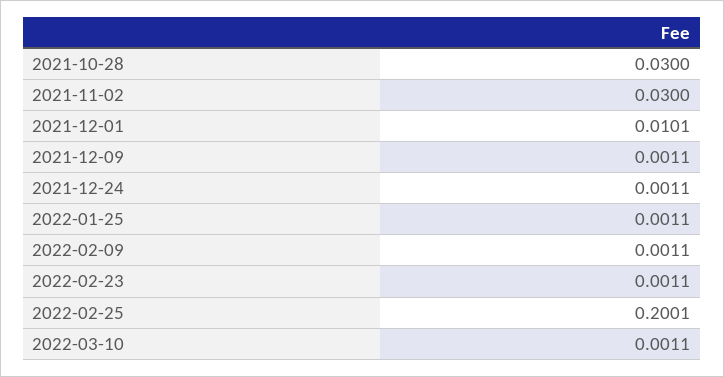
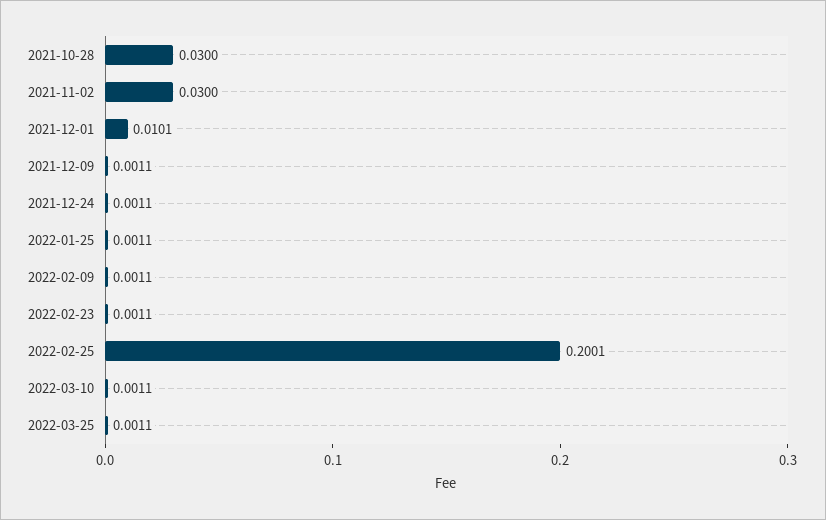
2022-03-25: none -> 0.0011

